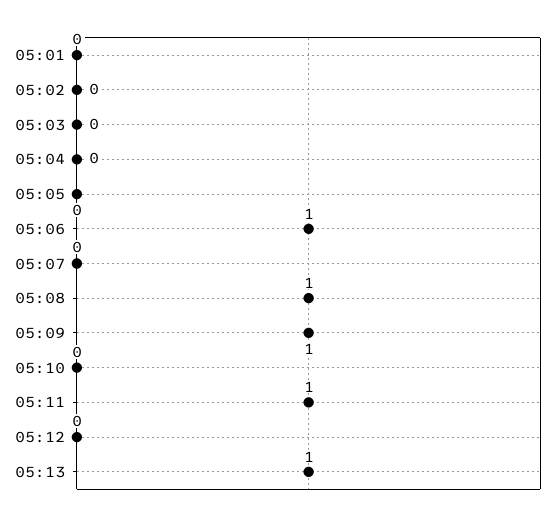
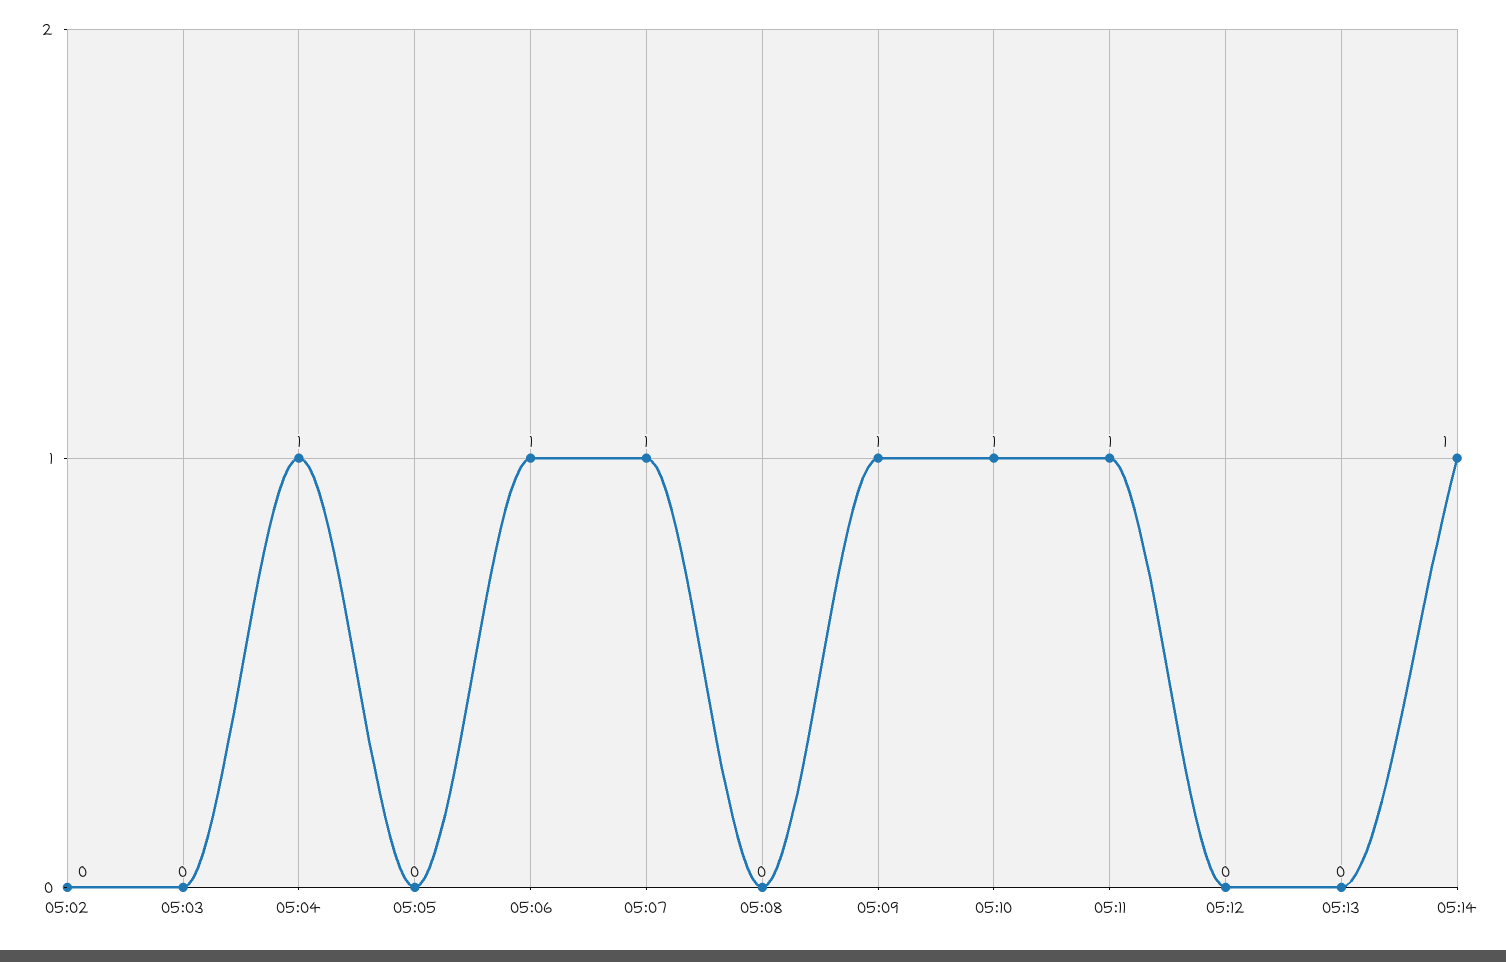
05:01: 0 -> none
05:04: 0 -> 1
05:07: 0 -> 1
05:08: 1 -> 0
05:10: 0 -> 1
05:13: 1 -> 0
05:14: none -> 1

